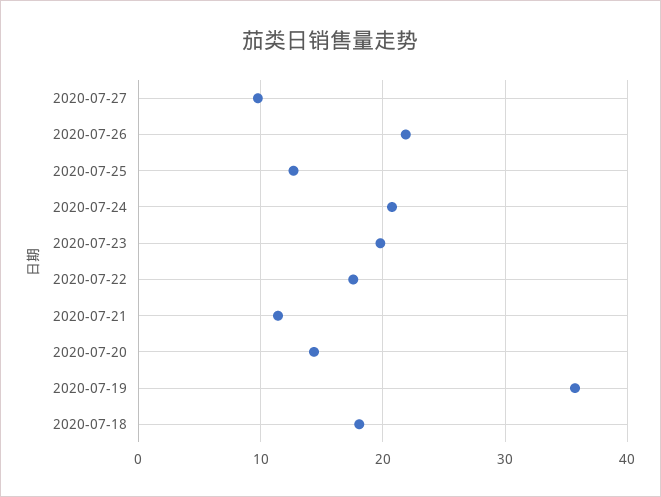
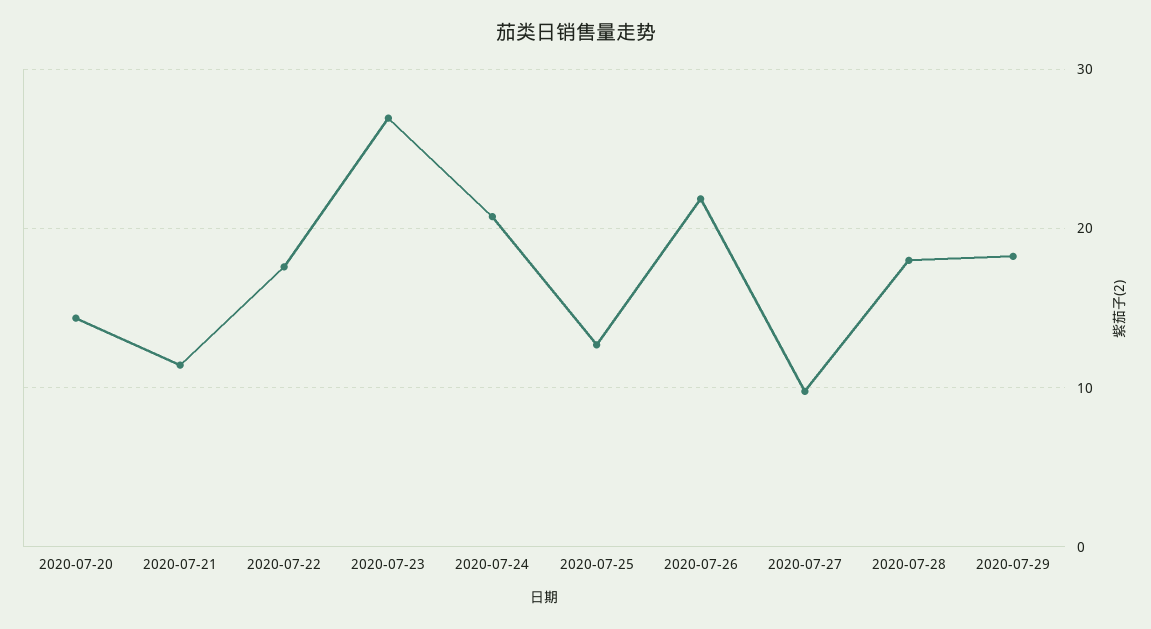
2020-07-23: 20 -> 27
2020-07-19: 36 -> none
2020-07-18: 18 -> none
2020-07-28: none -> 18
2020-07-29: none -> 18

